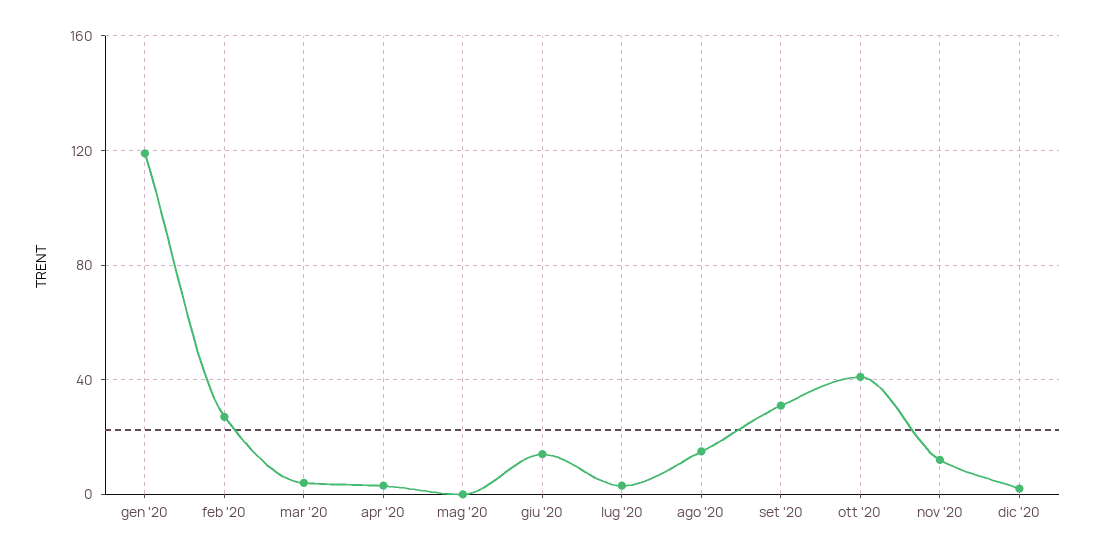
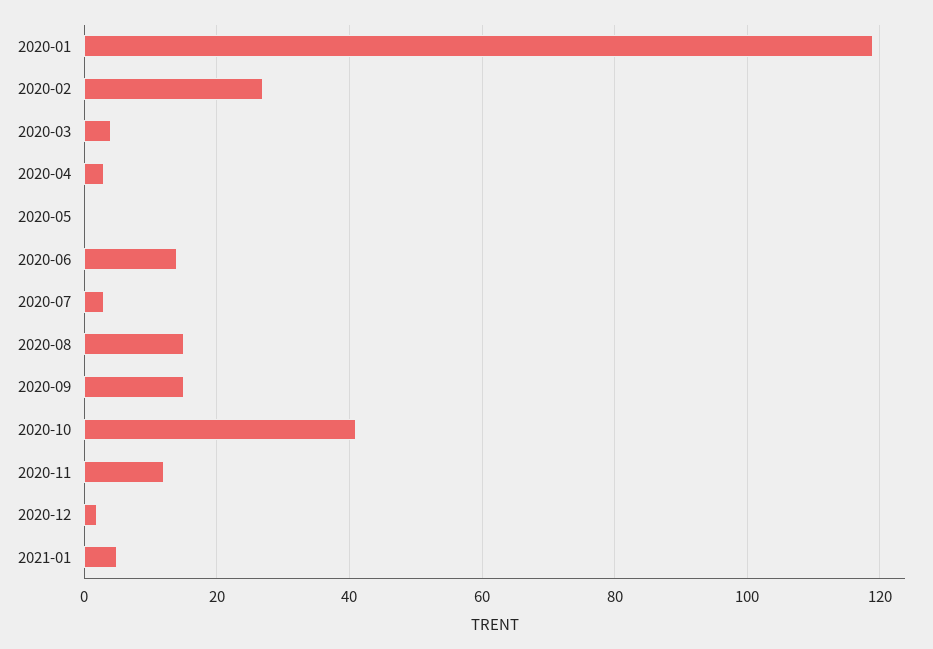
set '20: 30 -> 15
2021-01: none -> 5

